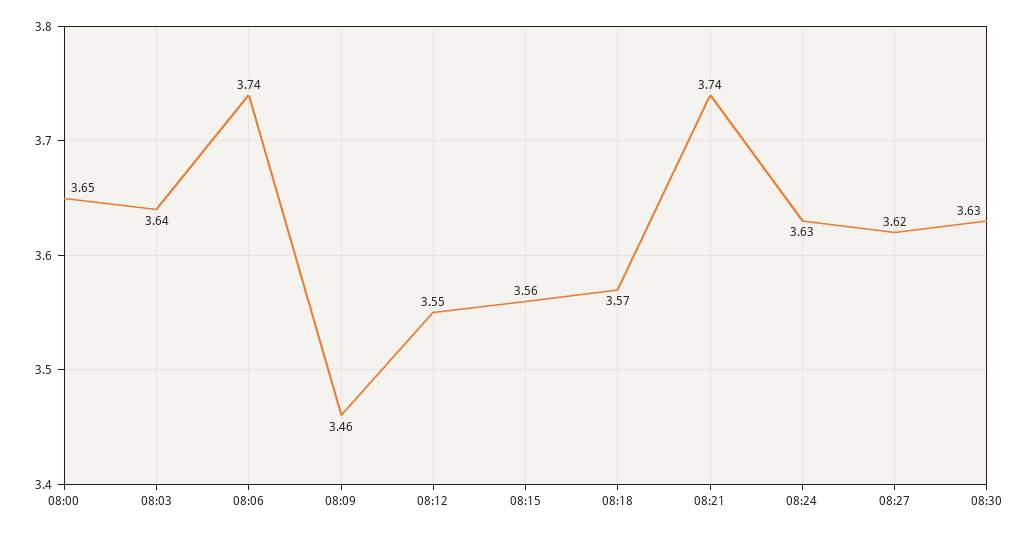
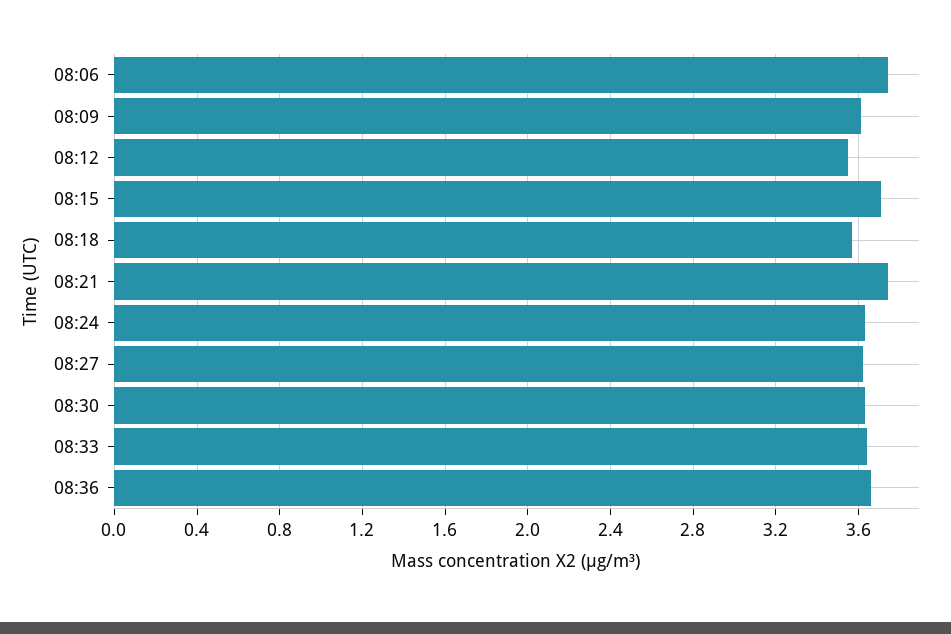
08:00: 3.65 -> none
08:03: 3.64 -> none
08:09: 3.46 -> 3.6
08:15: 3.56 -> 3.7
08:33: none -> 3.65
08:36: none -> 3.65

